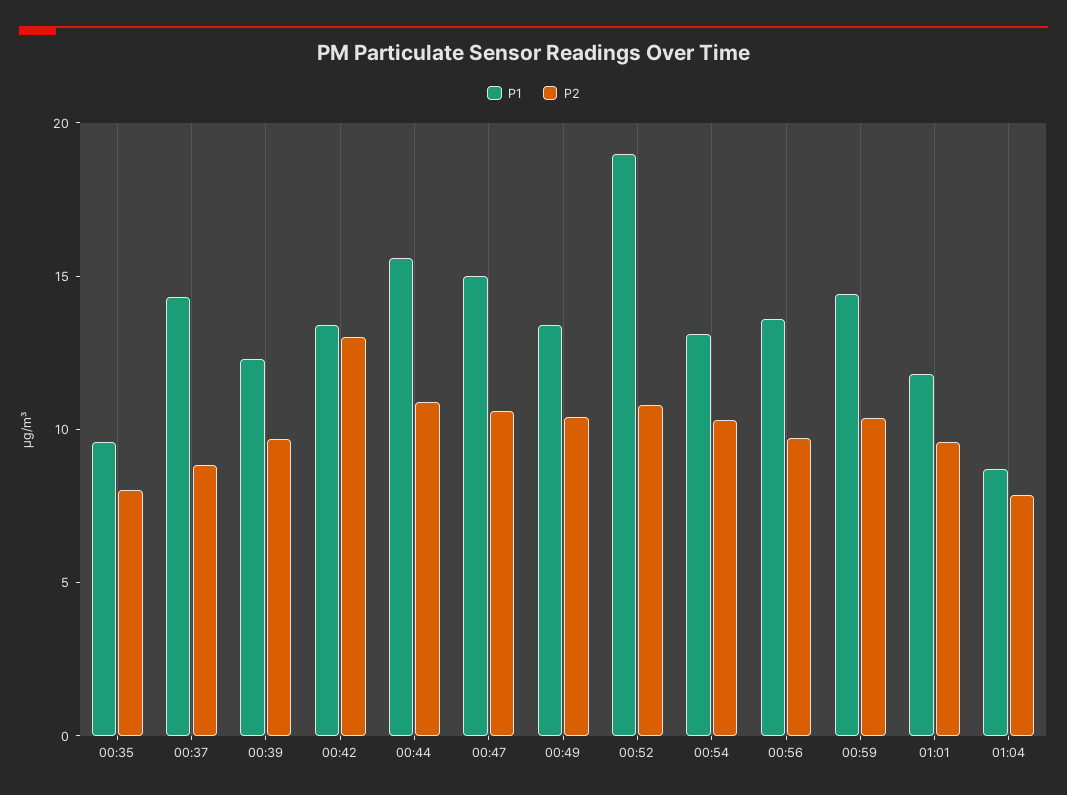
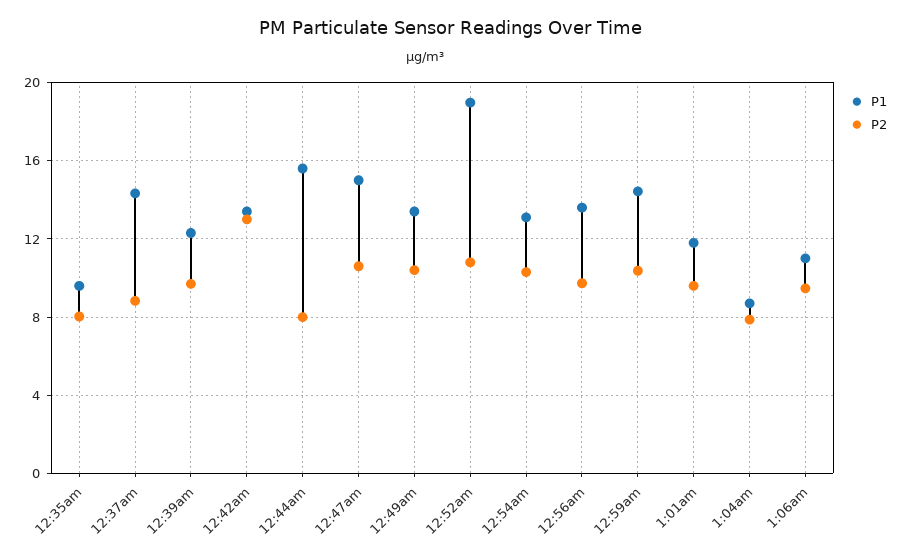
P2, 00:44: 11 -> 8
P1, 1:06am: none -> 11
P2, 1:06am: none -> 9.5

